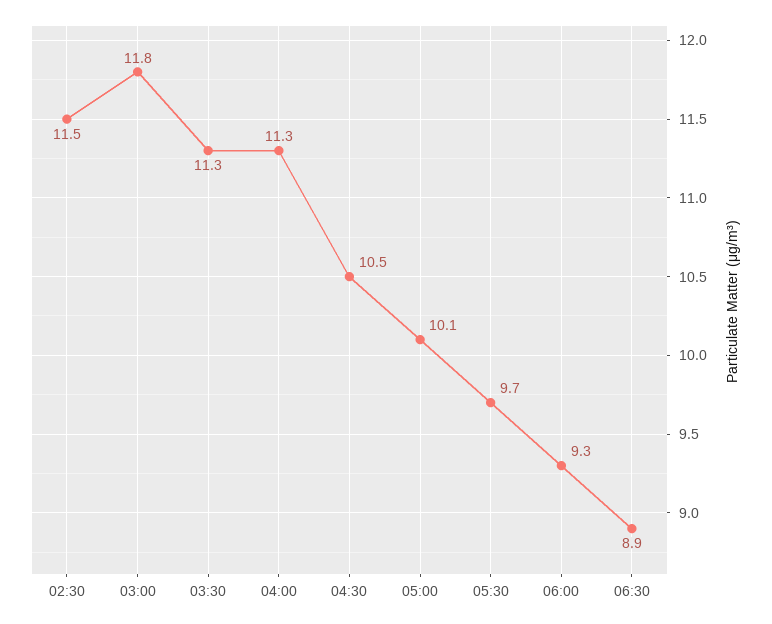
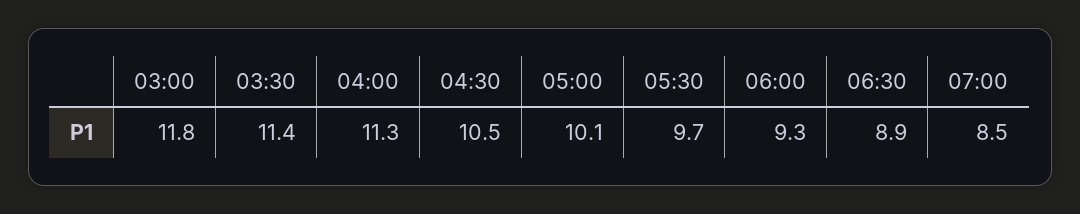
02:30: 11.5 -> none
03:30: 11.3 -> 11.4
07:00: none -> 8.5

